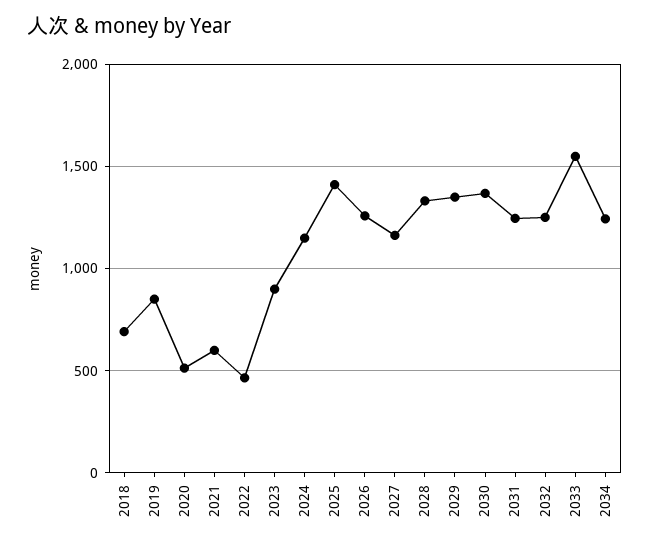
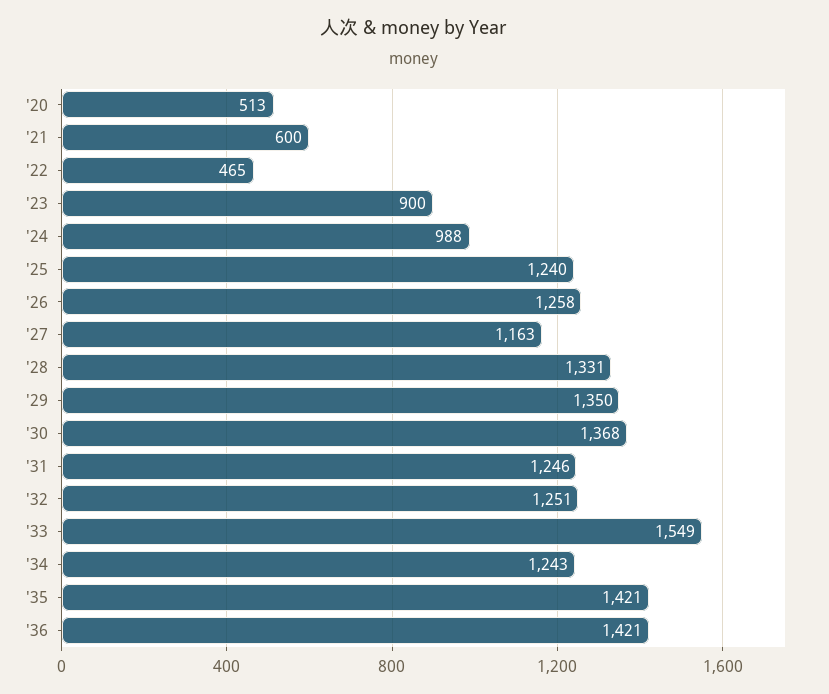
2018: 700 -> none
2019: 850 -> none
2024: 1150 -> 988
2025: 1400 -> 1240
'35: none -> 1421
'36: none -> 1421

